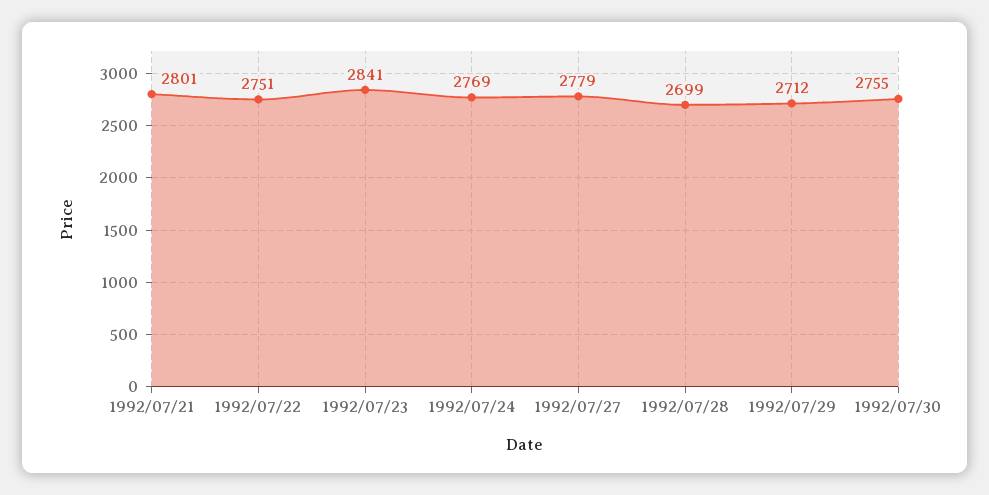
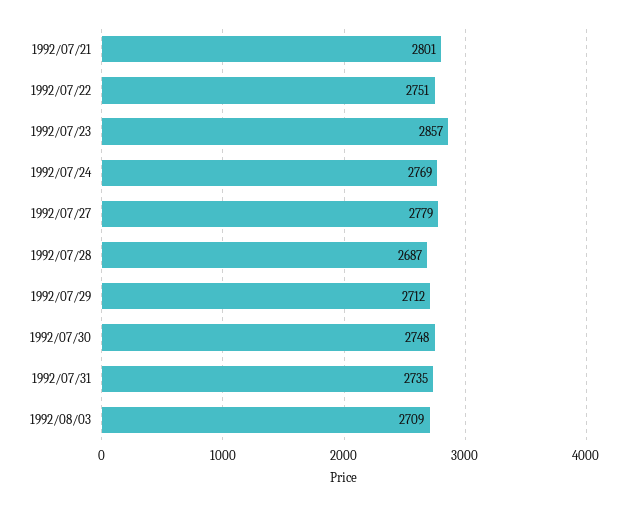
1992/07/23: 2841 -> 2857
1992/07/28: 2699 -> 2687
1992/07/30: 2755 -> 2748
1992/07/31: none -> 2735
1992/08/03: none -> 2709

